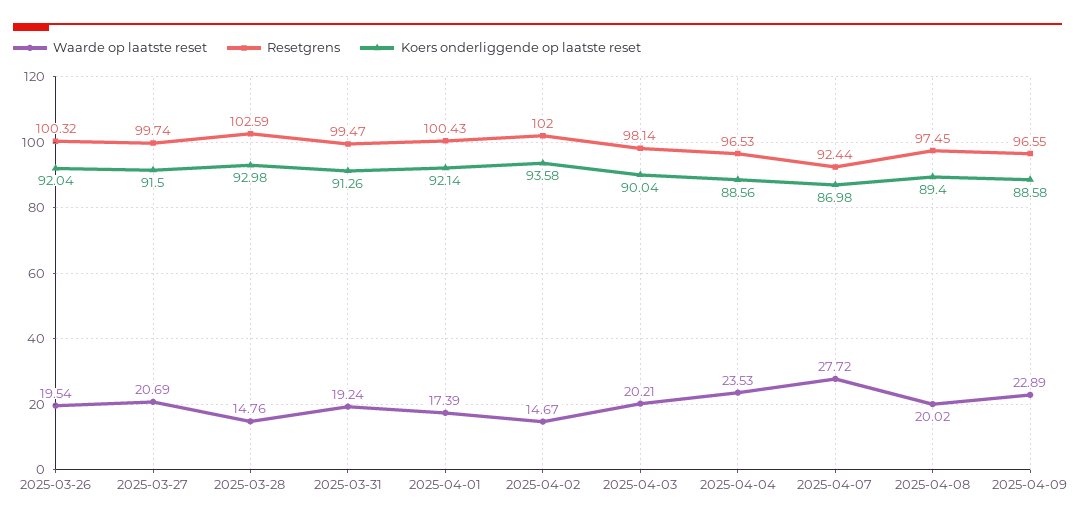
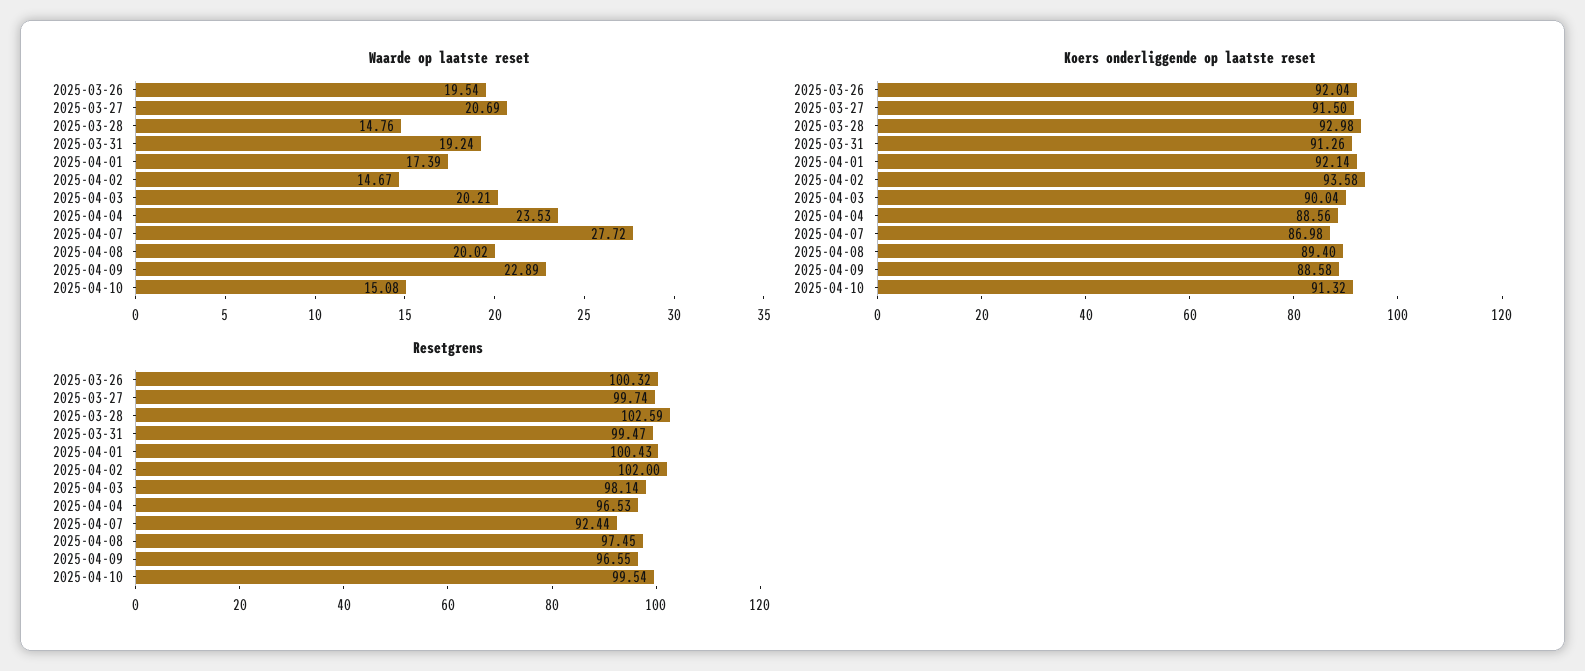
Waarde op laatste reset, 2025-04-10: none -> 15.08
Koers onderliggende op laatste reset, 2025-04-10: none -> 91.32
Resetgrens, 2025-04-10: none -> 99.54

